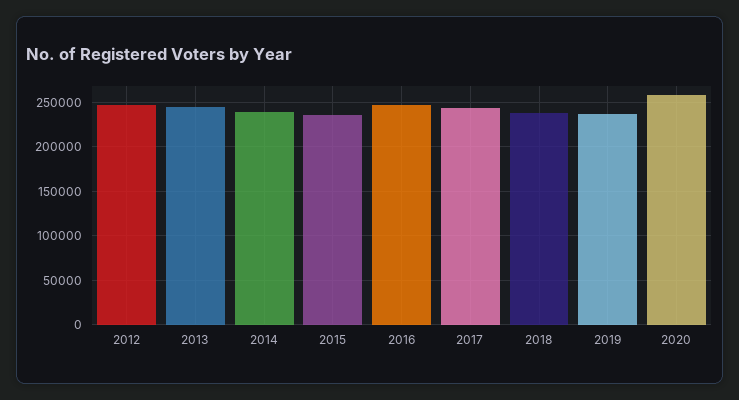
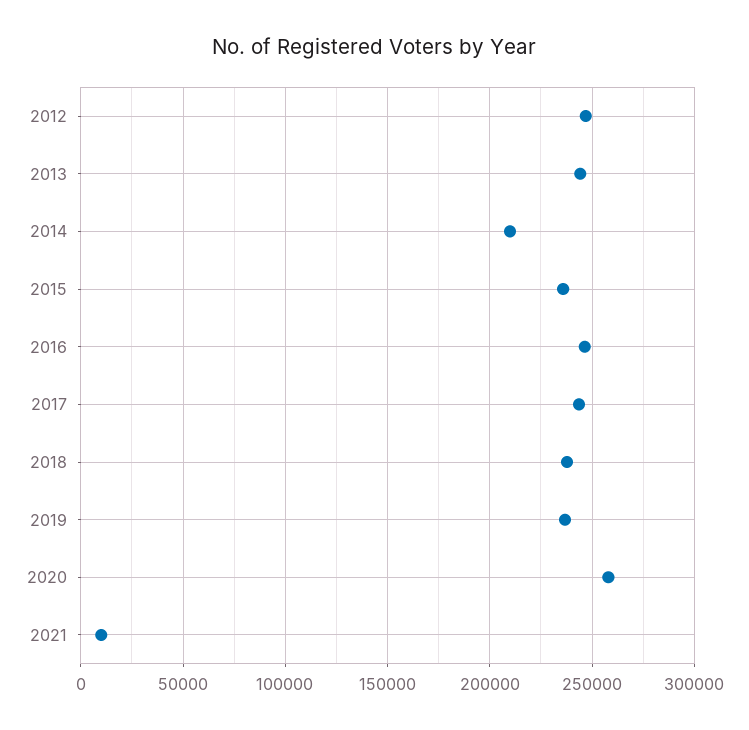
2014: 240000 -> 210000
2021: none -> 10000

